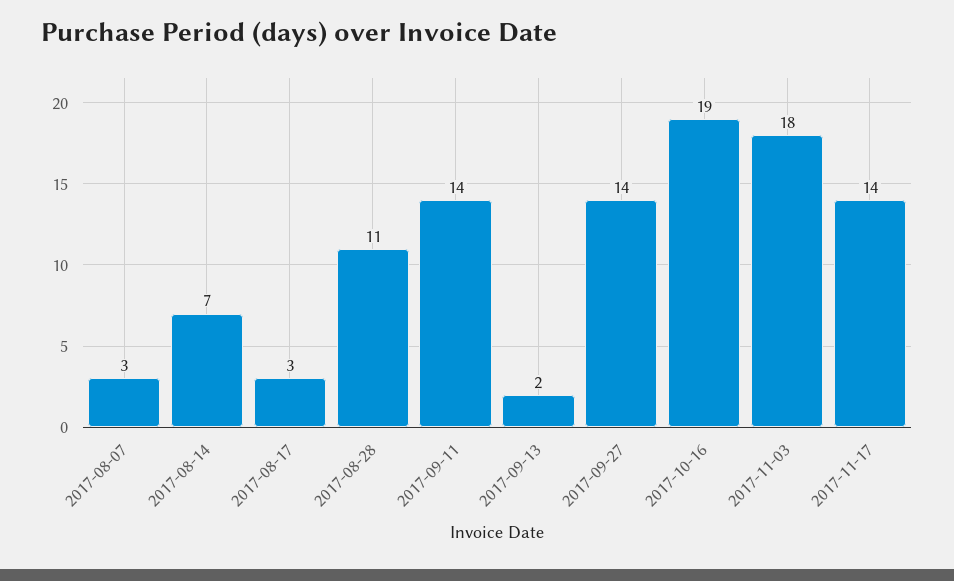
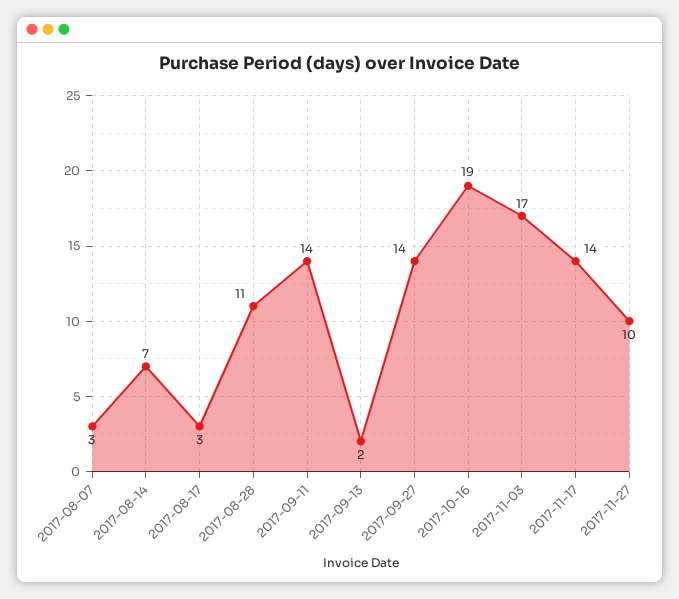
2017-11-03: 18 -> 17
2017-11-27: none -> 10

